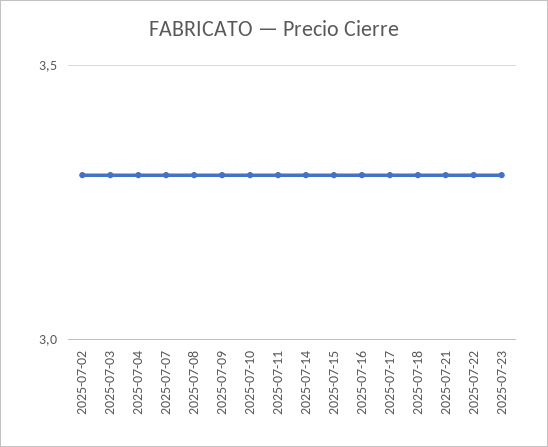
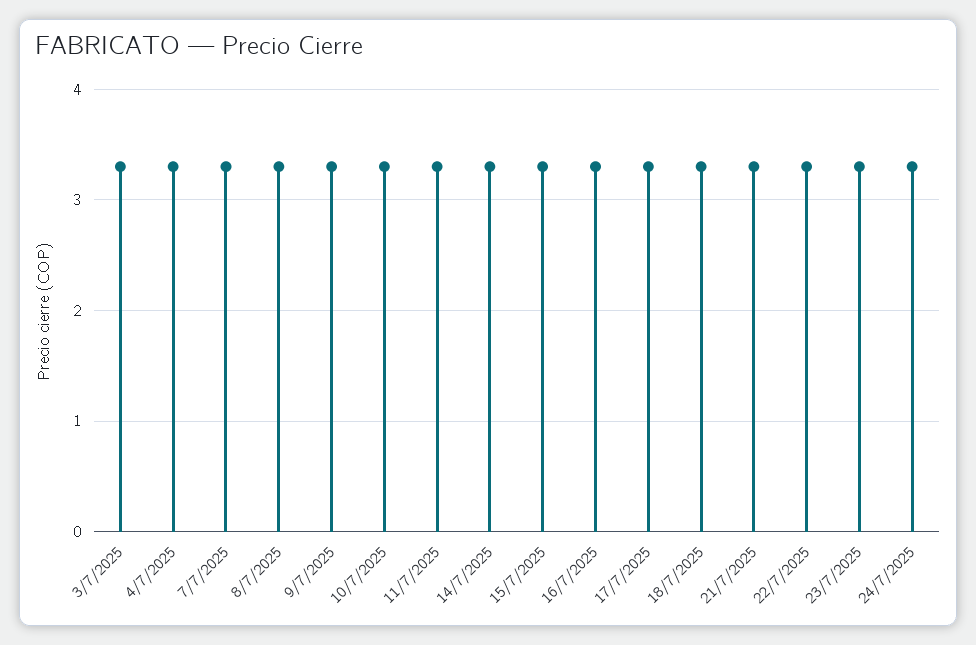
2025-07-02: 3.3 -> none
24/7/2025: none -> 3.3

